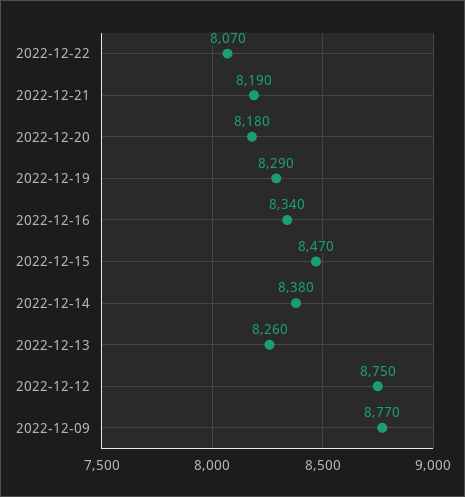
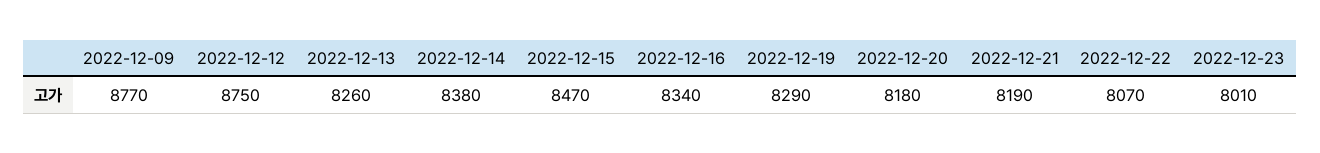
2022-12-23: none -> 8010

